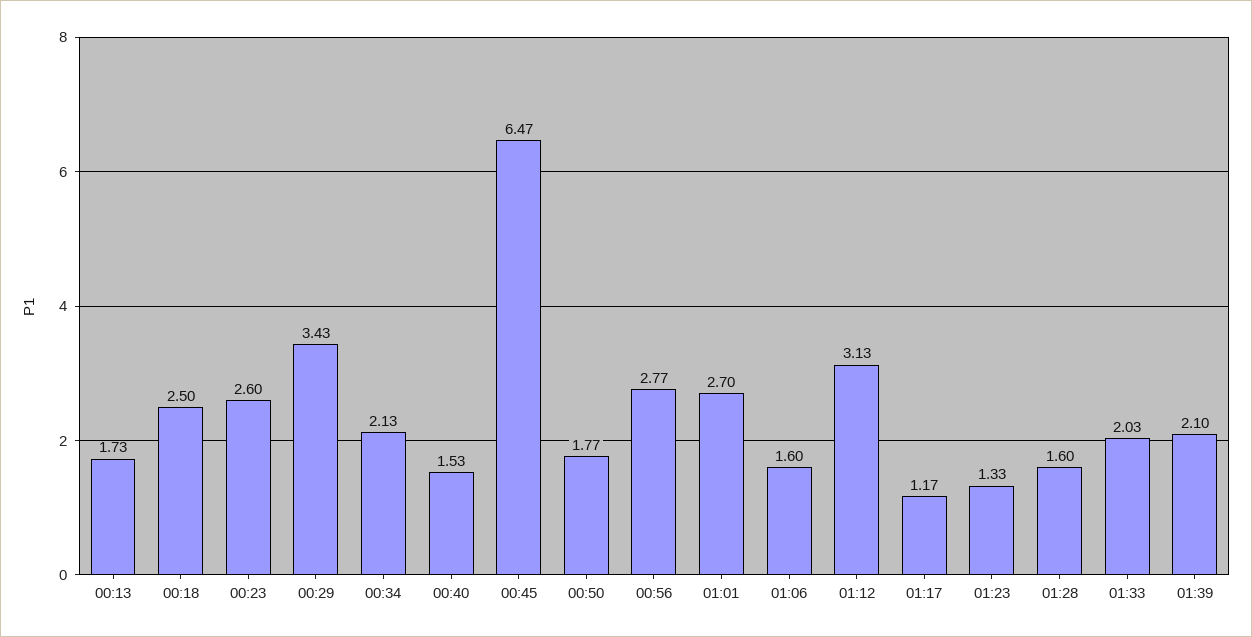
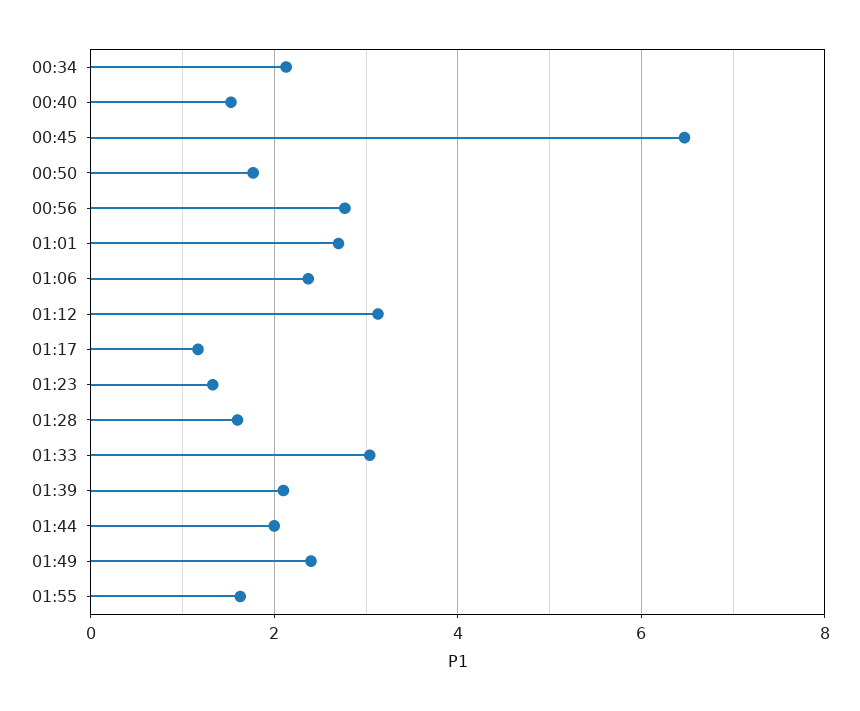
00:13: 1.73 -> none
00:18: 2.5 -> none
00:23: 2.6 -> none
00:29: 3.43 -> none
01:06: 1.6 -> 2.4
01:33: 2.03 -> 3
01:44: none -> 2
01:49: none -> 2.4
01:55: none -> 1.6

